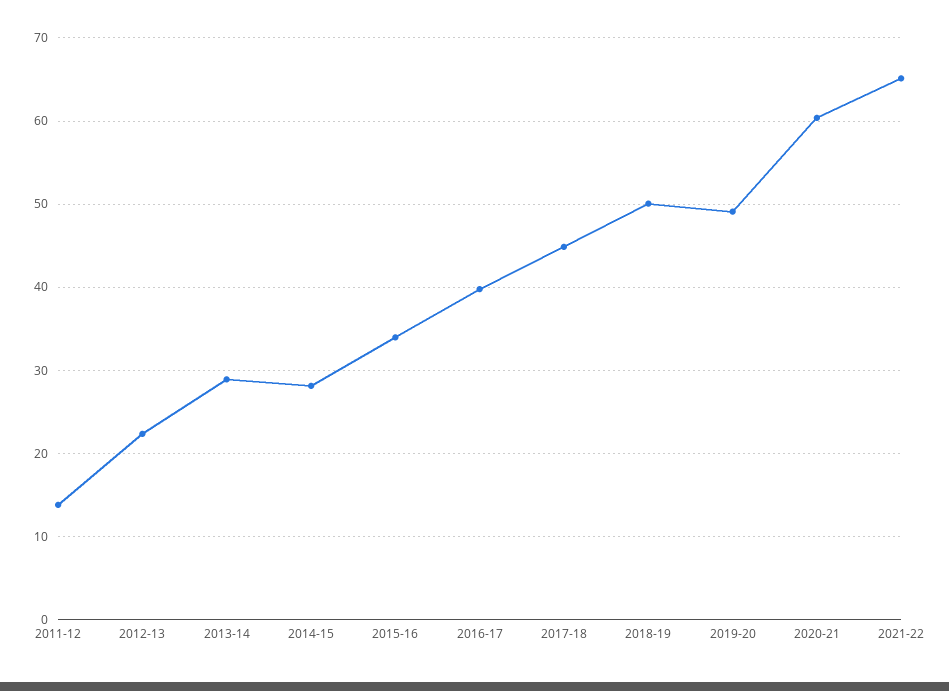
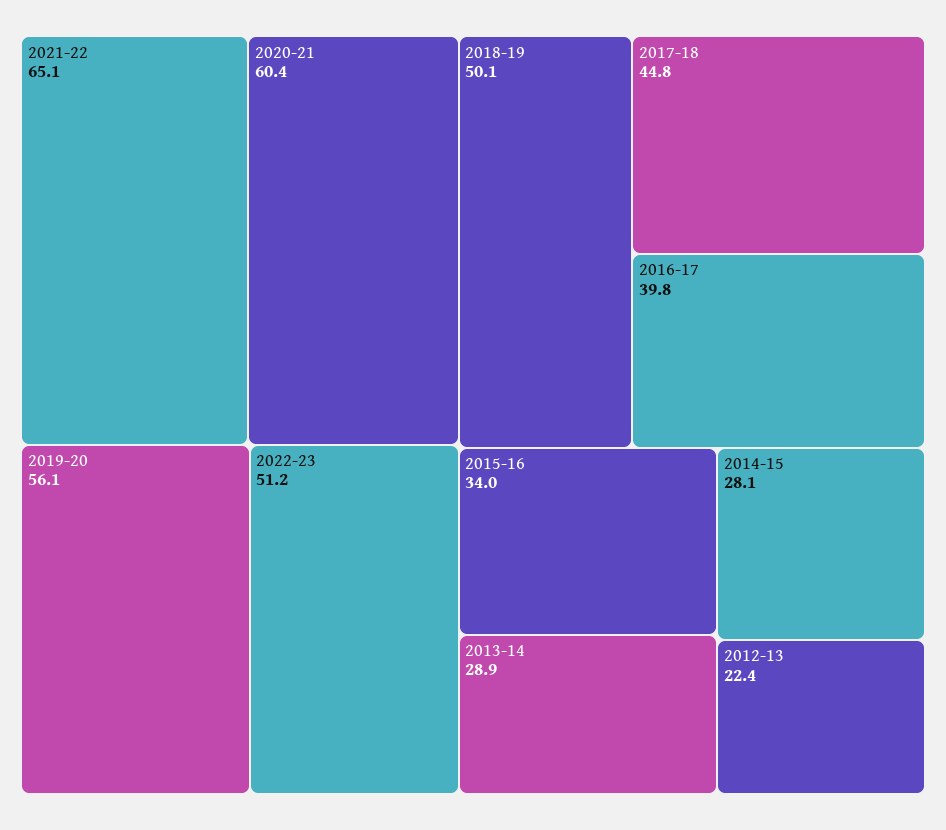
2011-12: 14 -> none
2019-20: 49 -> 56.1
2022-23: none -> 51.2

